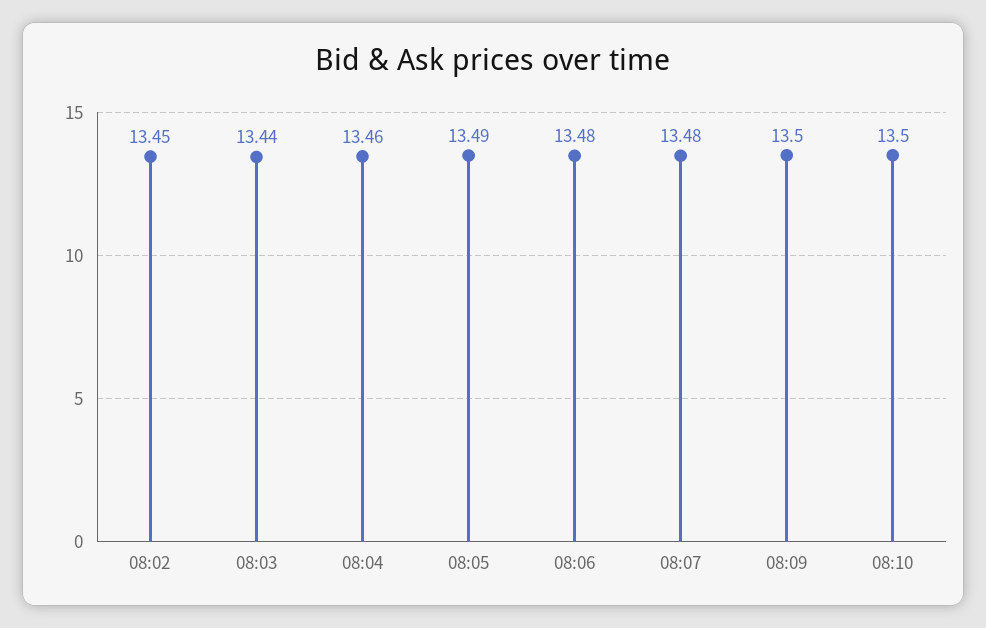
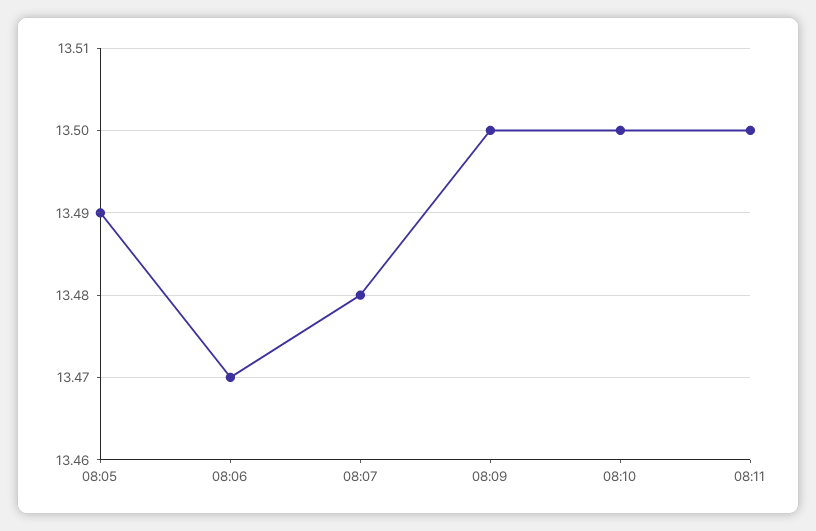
08:02: 13.45 -> none
08:03: 13.44 -> none
08:04: 13.46 -> none
08:06: 13.48 -> 13.47
08:11: none -> 13.5

